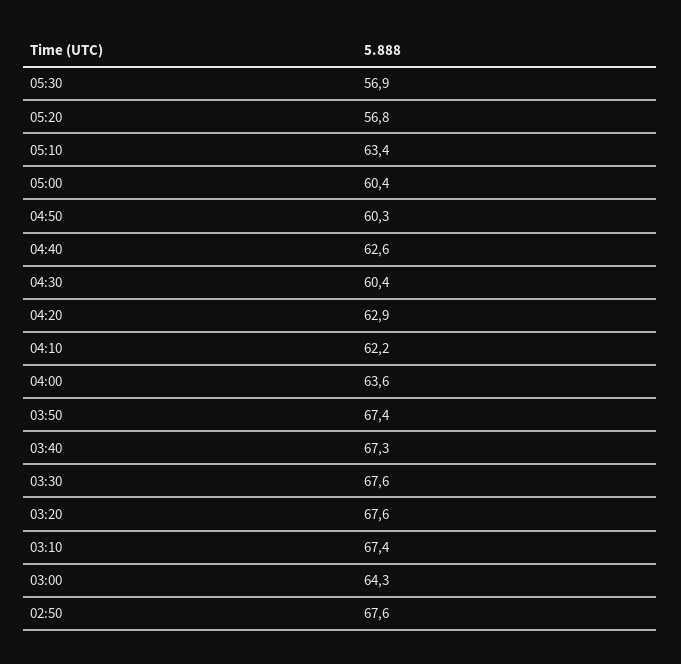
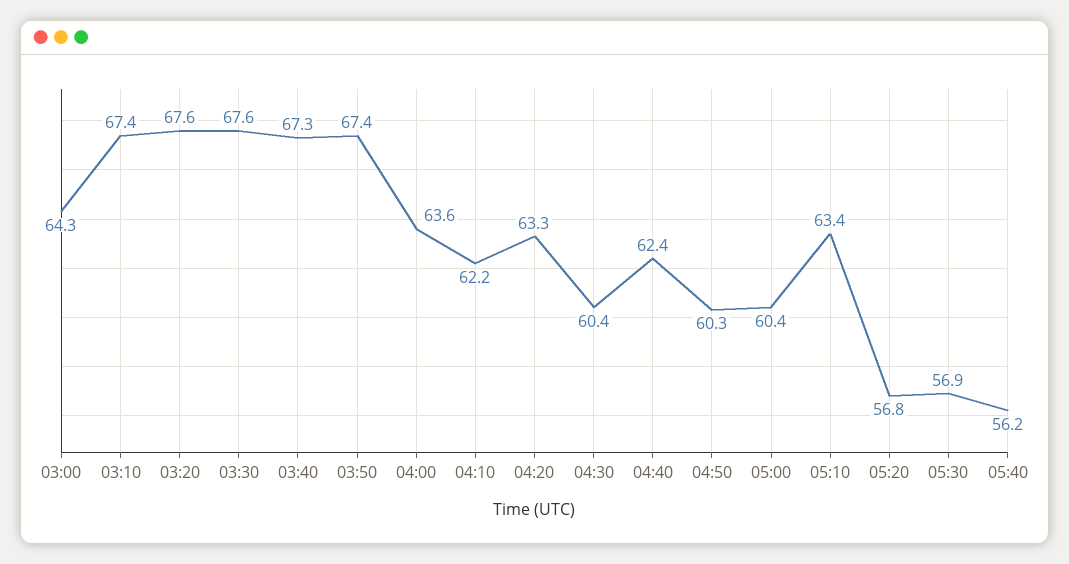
04:40: 62.6 -> 62.4
04:20: 62.9 -> 63.3
02:50: 67.6 -> none
05:40: none -> 56.2

